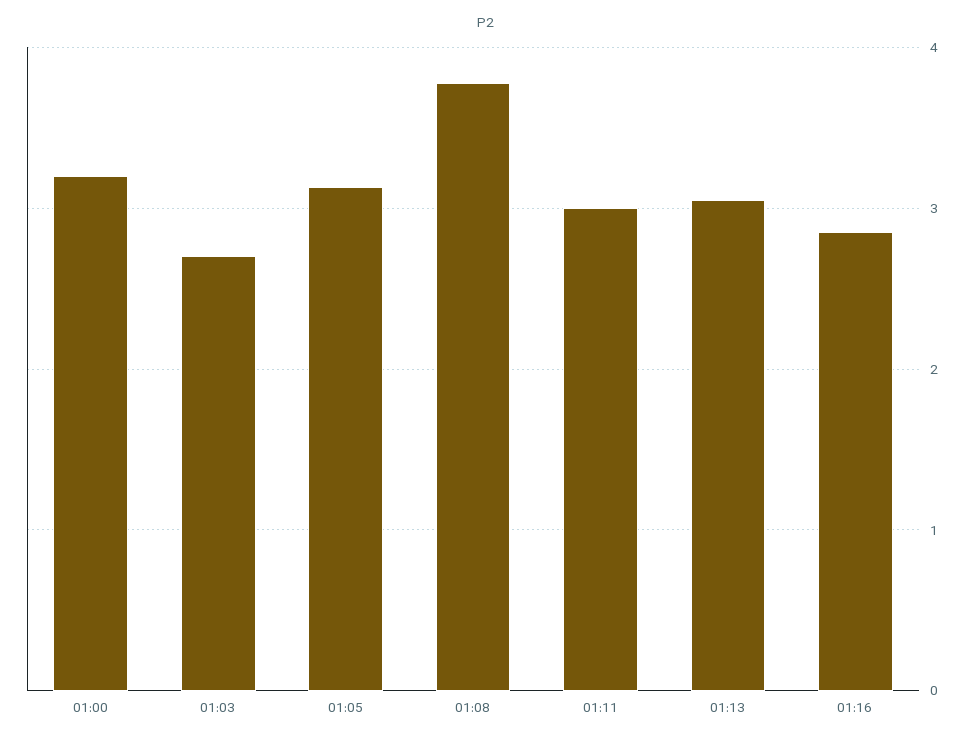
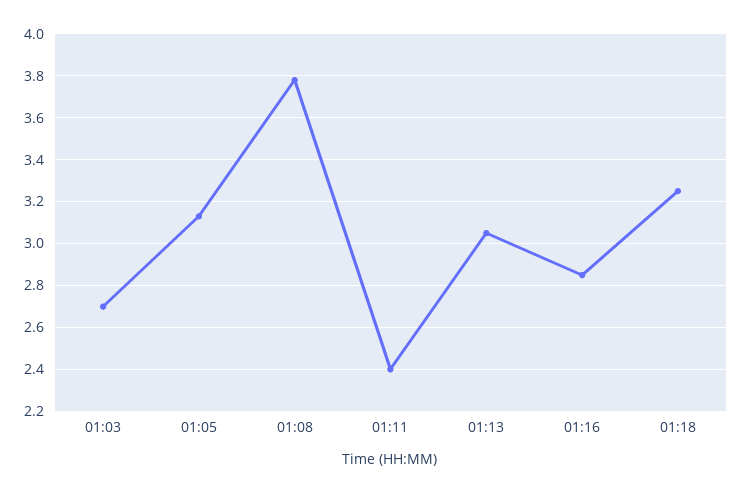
01:00: 3.2 -> none
01:11: 3 -> 2.4
01:18: none -> 3.25

